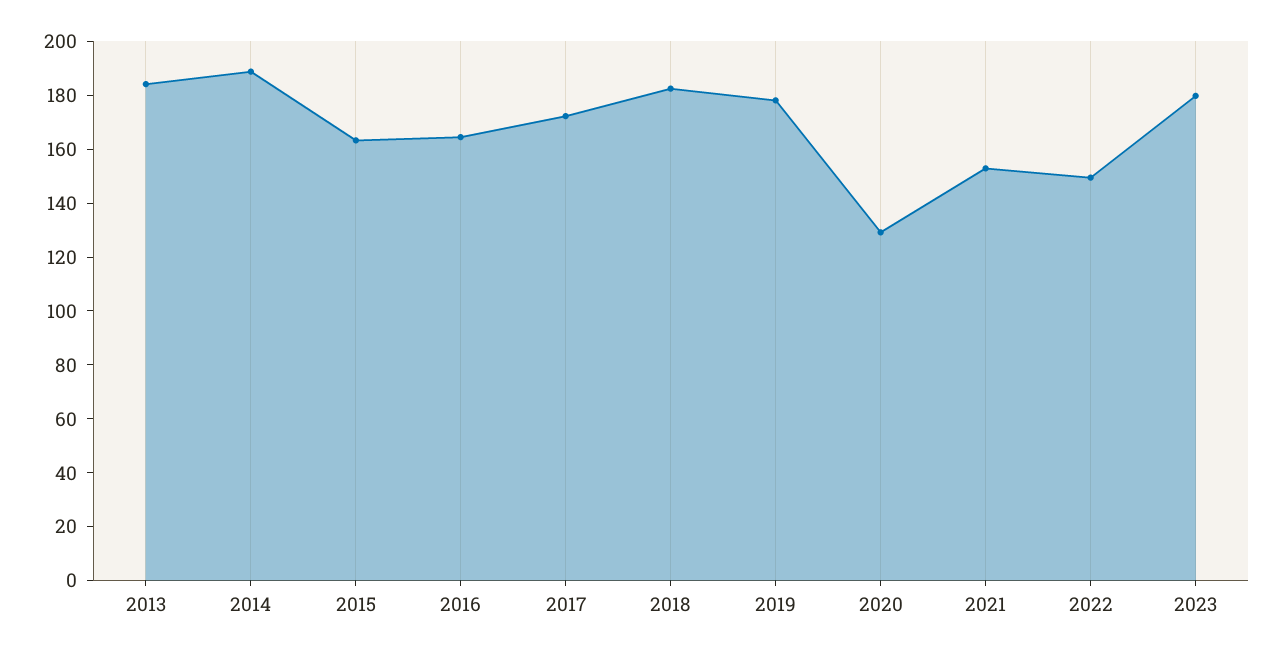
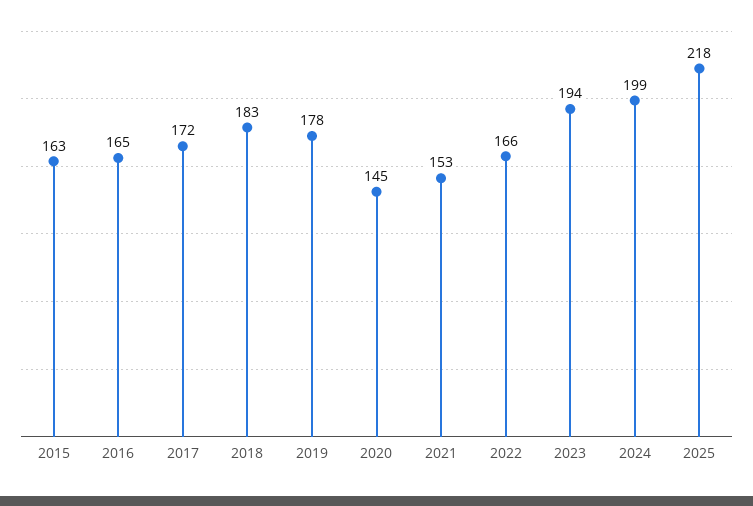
2013: 185 -> none
2014: 190 -> none
2020: 130 -> 145
2022: 150 -> 166
2023: 180 -> 194
2024: none -> 199
2025: none -> 218

